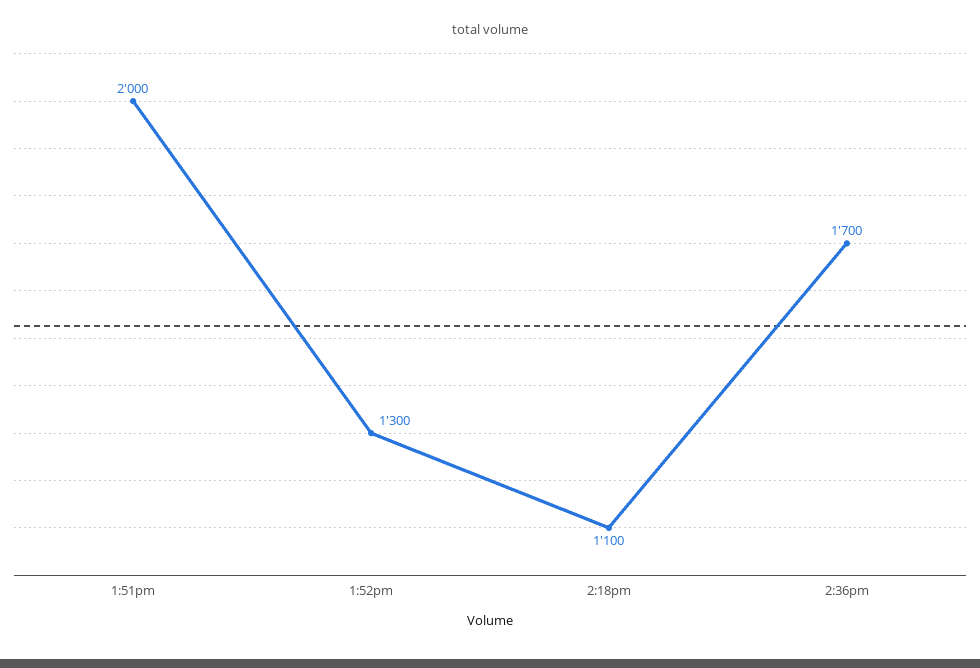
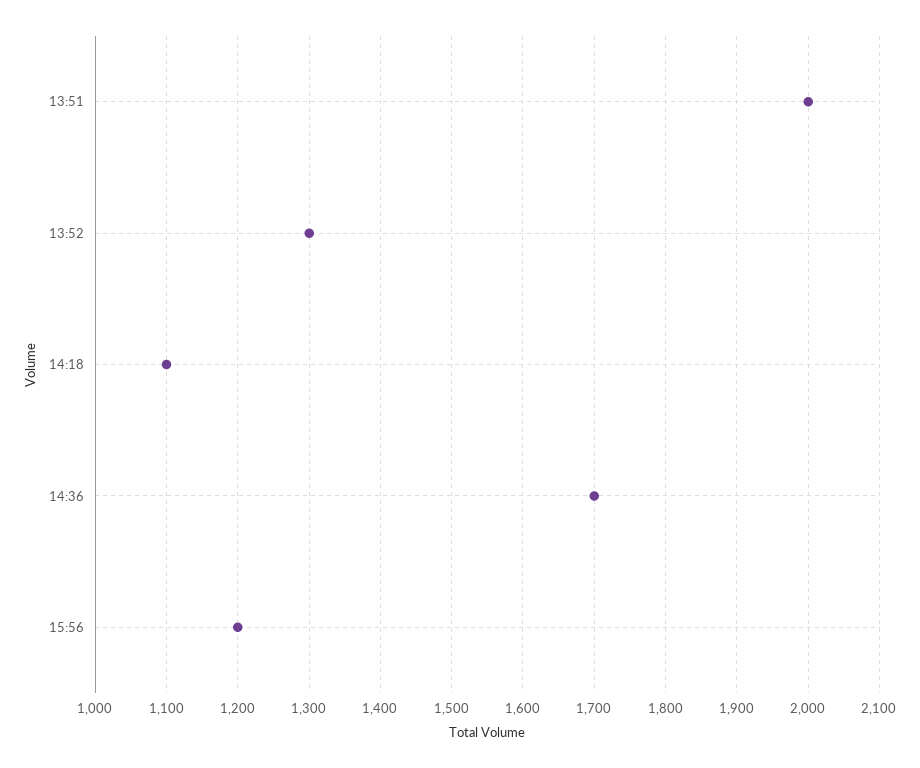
15:56: none -> 1200

